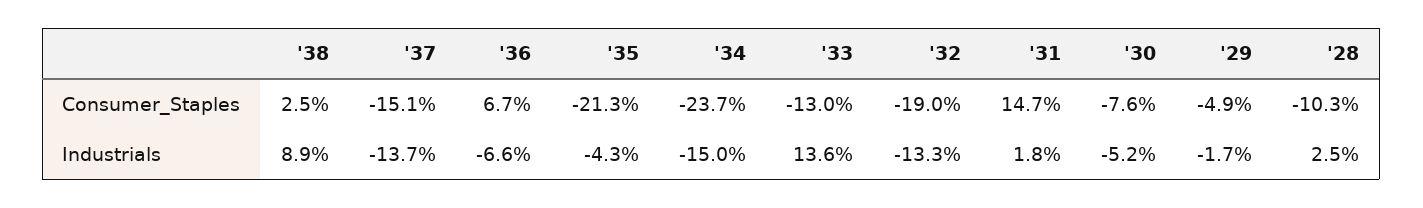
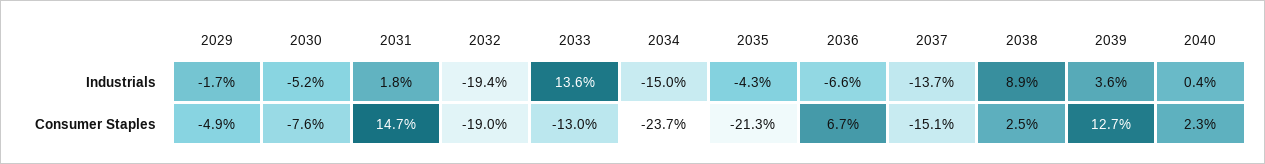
'28, Consumer_Staples: -10.3 -> none
'32, Industrials: -13.3 -> -19.4
'28, Industrials: 2.5 -> none
2039, Industrials: none -> 3.6
2040, Industrials: none -> 0.4
2039, Consumer_Staples: none -> 12.7
2040, Consumer_Staples: none -> 2.3

